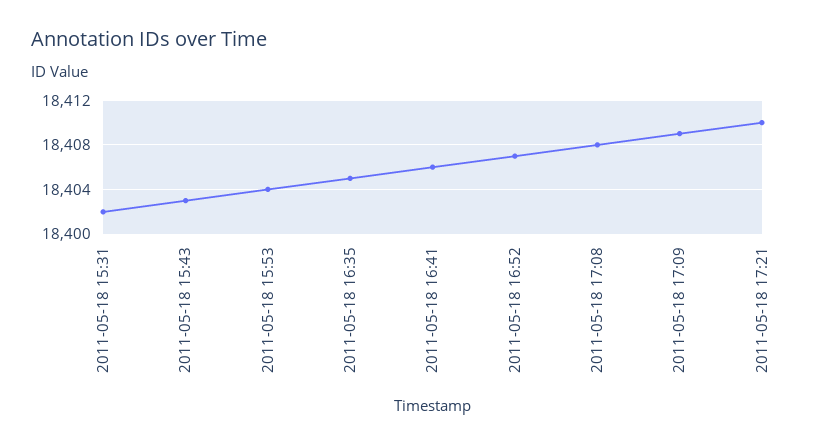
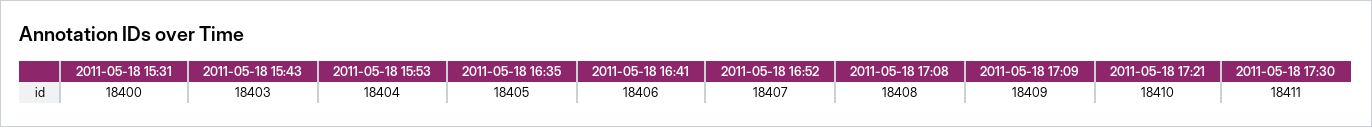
2011-05-18 15:31: 18402 -> 18400
2011-05-18 17:30: none -> 18411

